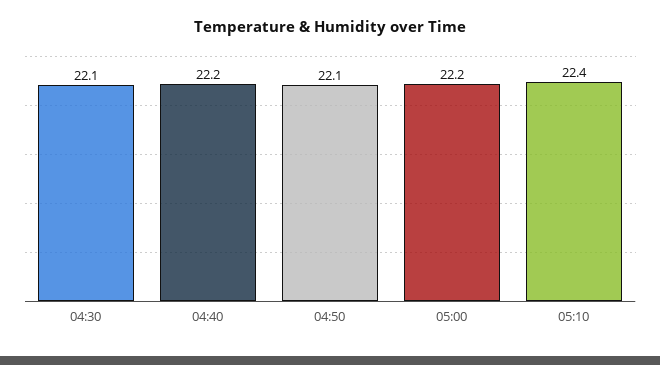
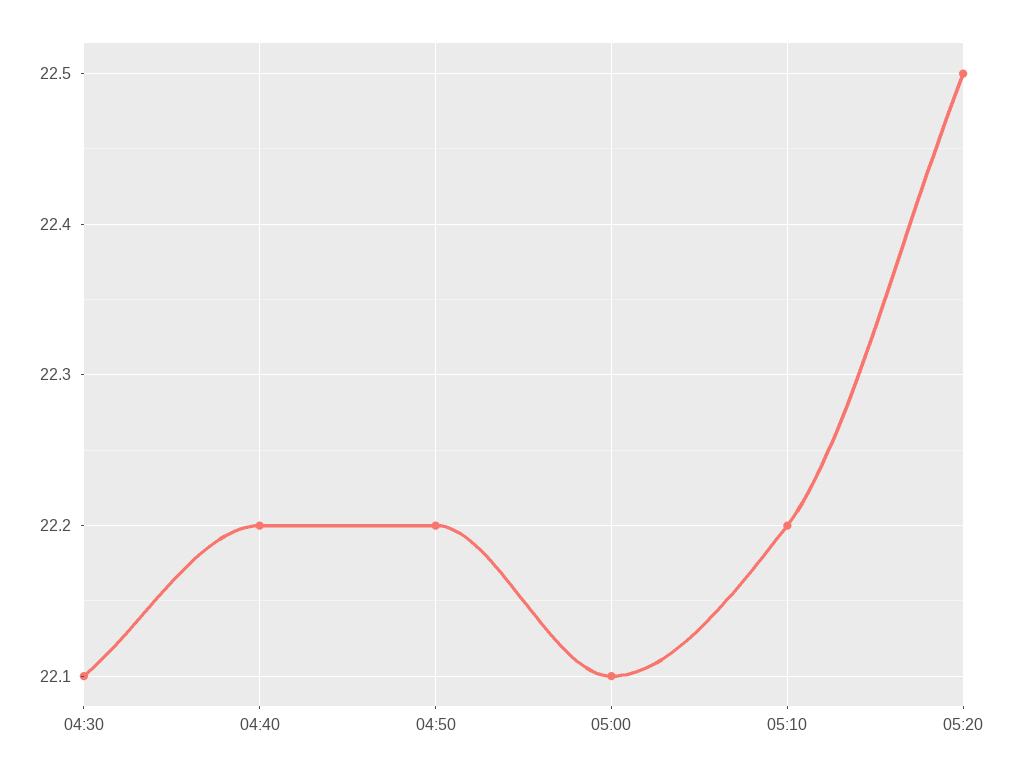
04:50: 22.1 -> 22.2
05:00: 22.2 -> 22.1
05:10: 22.4 -> 22.2
05:20: none -> 22.5

